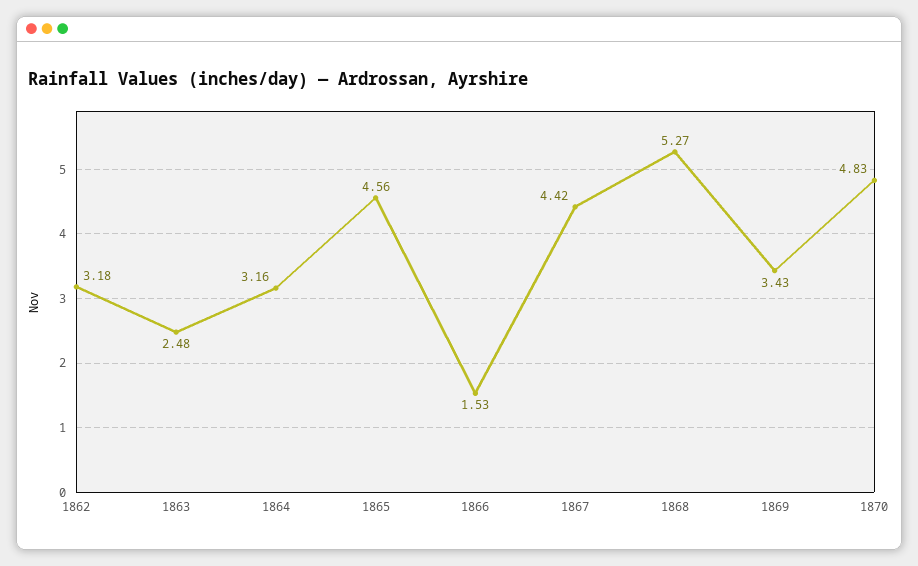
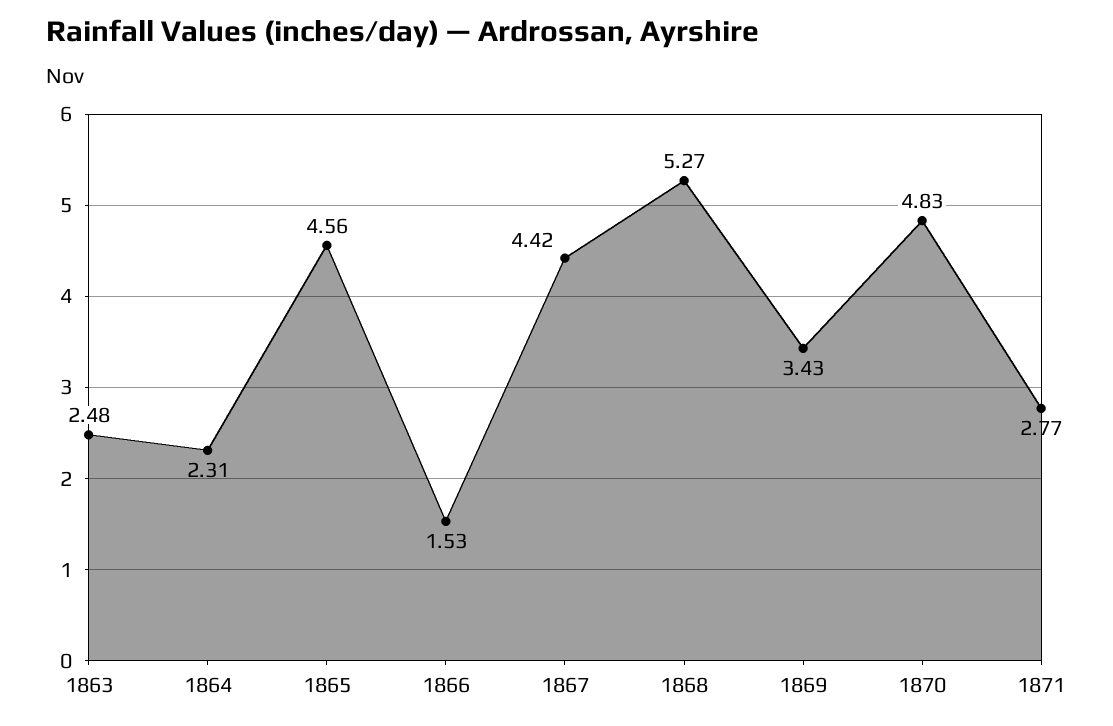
1862: 3.18 -> none
1864: 3.16 -> 2.31
1871: none -> 2.77

